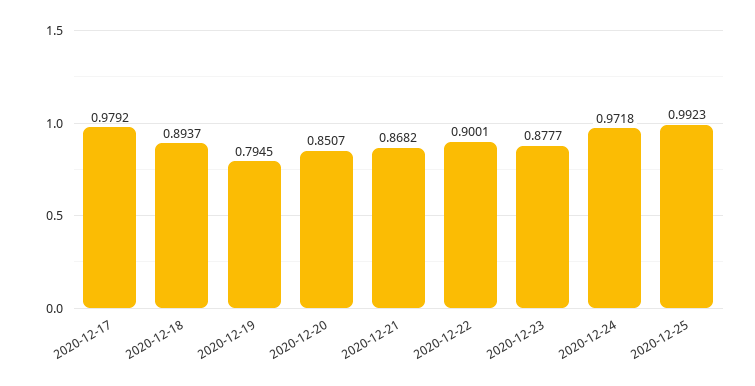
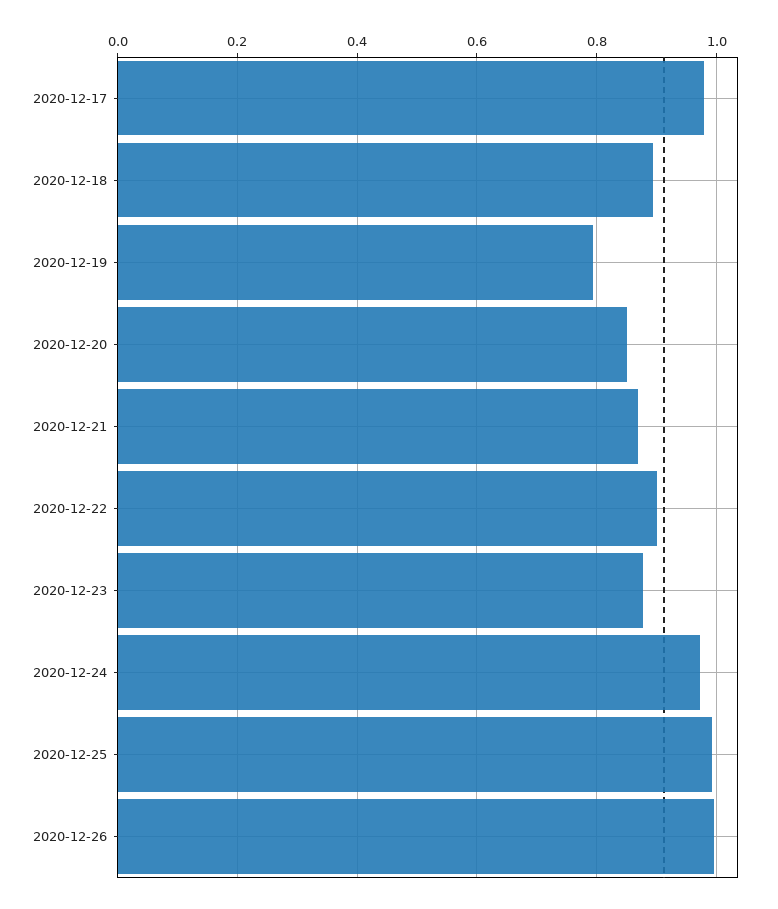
2020-12-26: none -> 1

